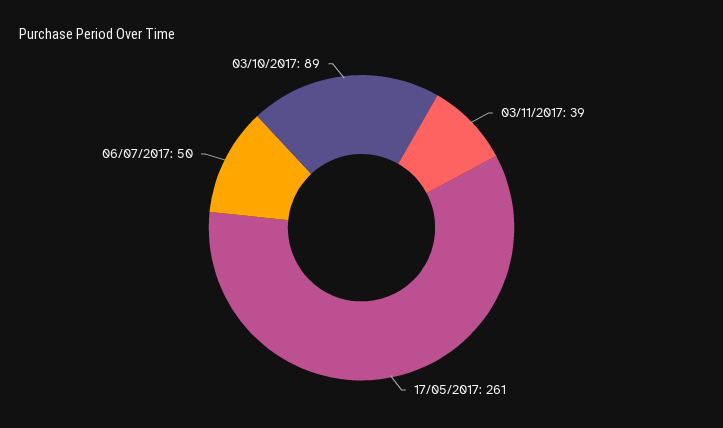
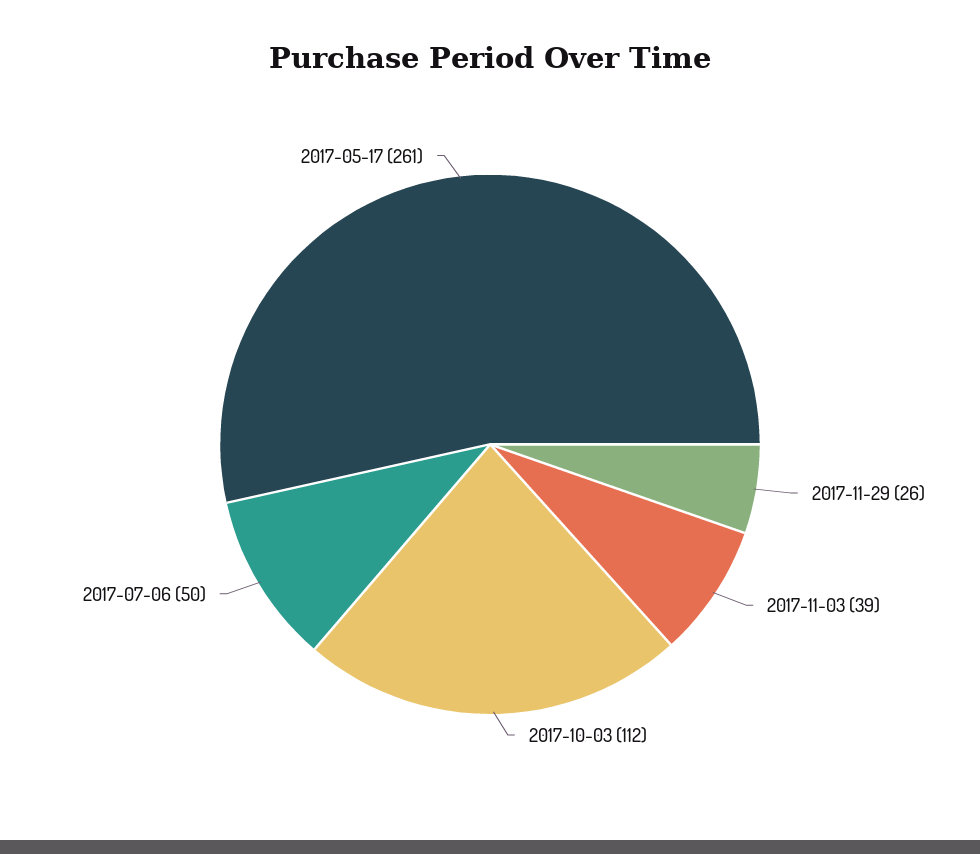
03/10/2017: 89 -> 112
2017-11-29: none -> 26

